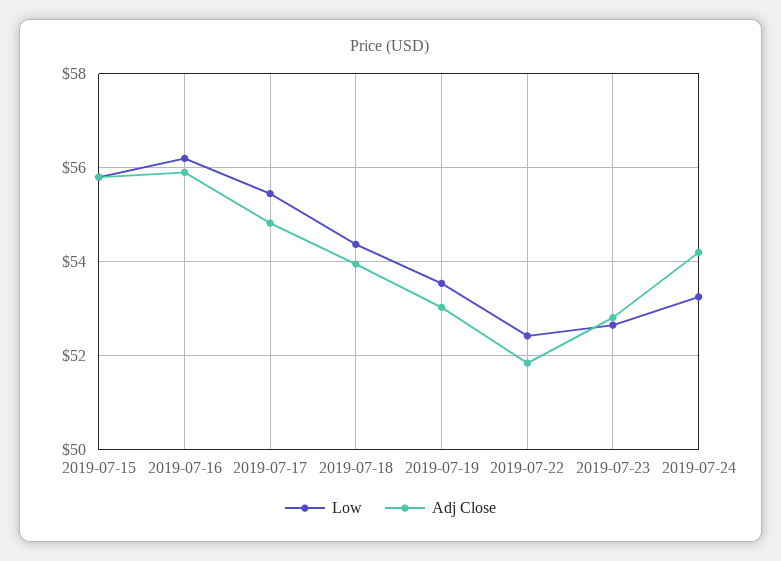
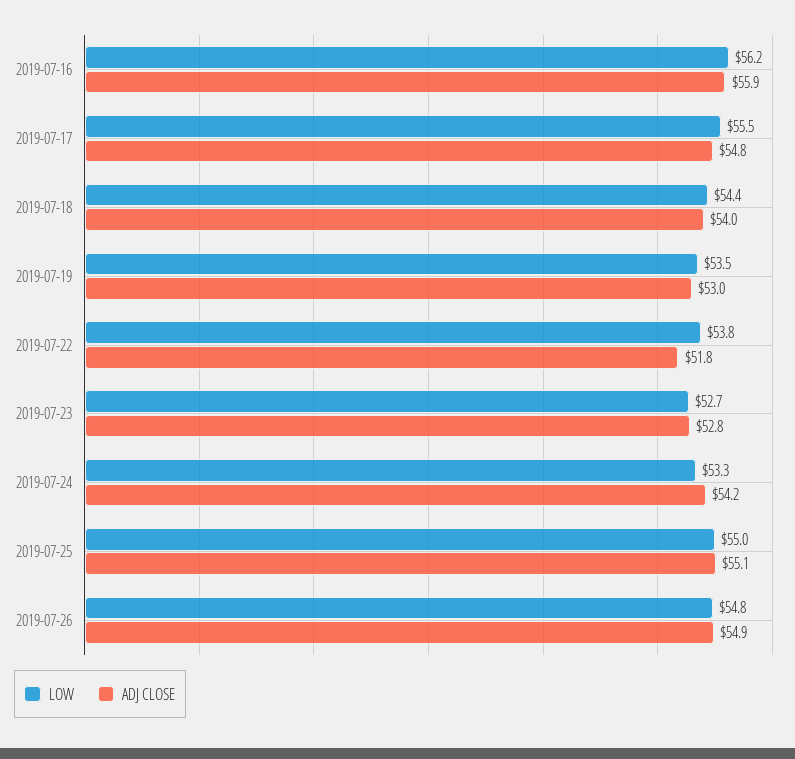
Low, 2019-07-15: 55.8 -> none
Adj Close, 2019-07-15: 55.8 -> none
Low, 2019-07-22: 52.4 -> 53.8
Low, 2019-07-25: none -> 55
Adj Close, 2019-07-25: none -> 55.1
Low, 2019-07-26: none -> 54.8
Adj Close, 2019-07-26: none -> 54.9

